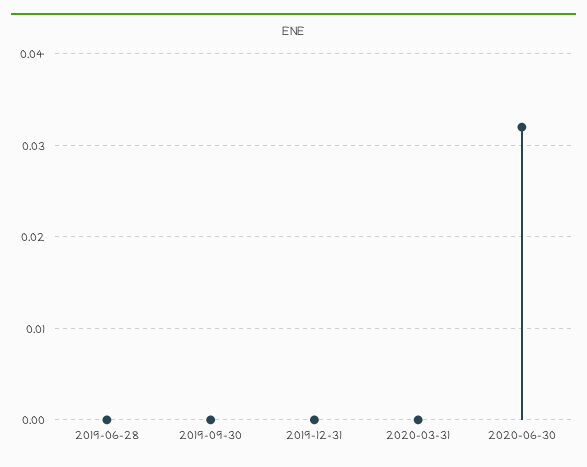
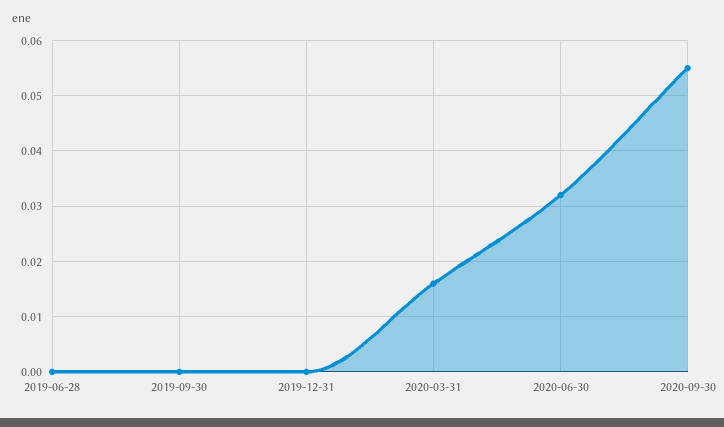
2020-03-31: 0 -> 0.015
2020-09-30: none -> 0.055

